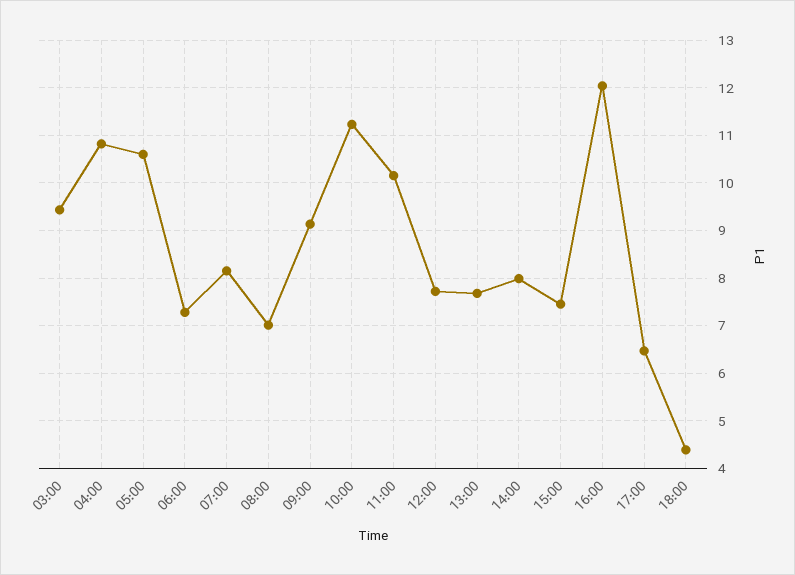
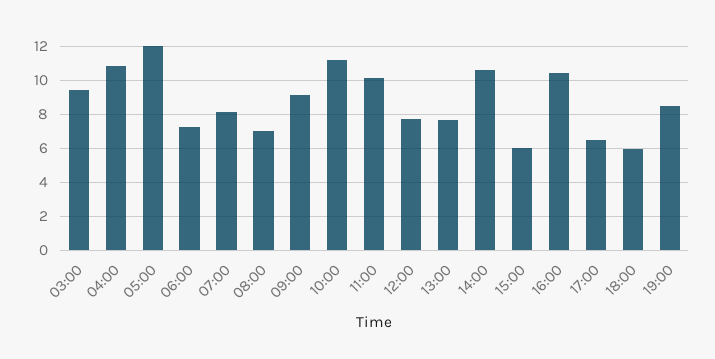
05:00: 10.6 -> 12
14:00: 8 -> 10.5
15:00: 7.4 -> 6
16:00: 12 -> 10.5
18:00: 4.4 -> 6
19:00: none -> 8.5

